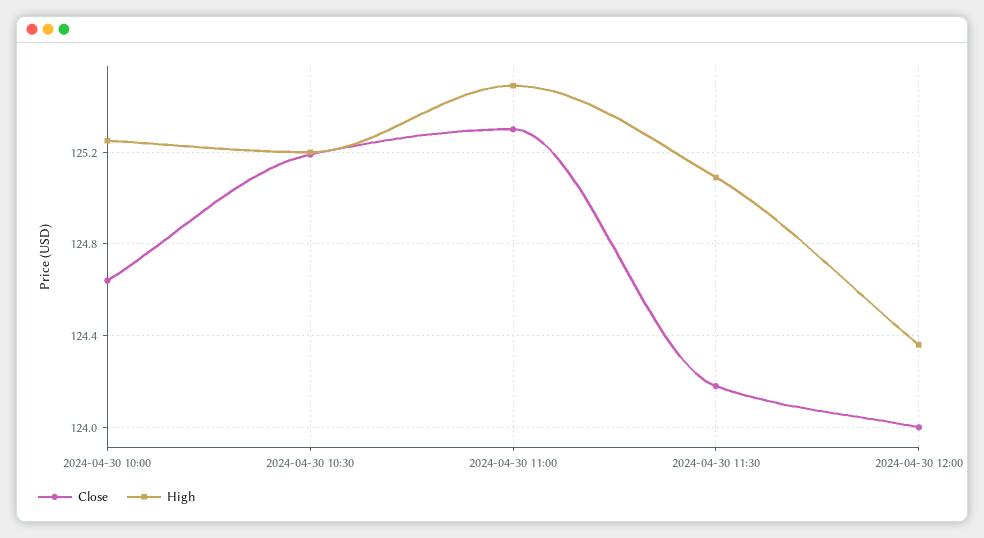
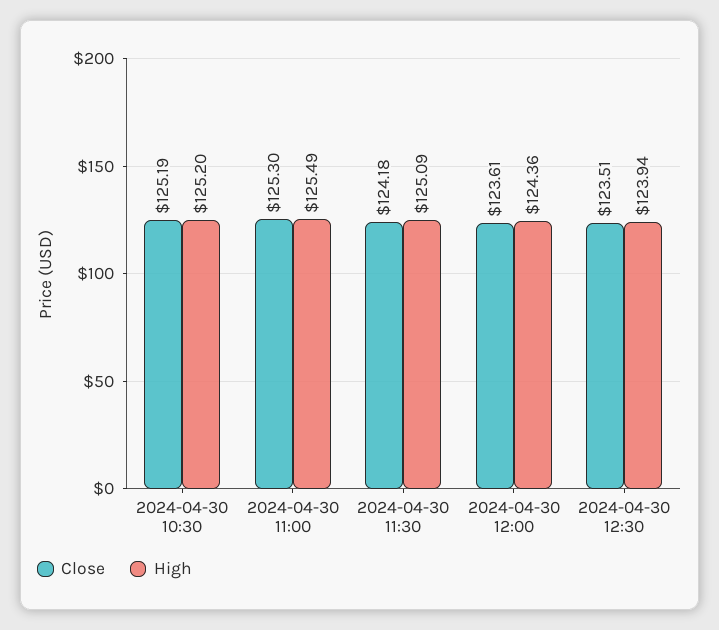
Close, 2024-04-30 10:00: 124.65 -> none
High, 2024-04-30 10:00: 125.25 -> none
Close, 2024-04-30 12:00: 124 -> 123.61
Close, 2024-04-30 12:30: none -> 123.51
High, 2024-04-30 12:30: none -> 123.94

